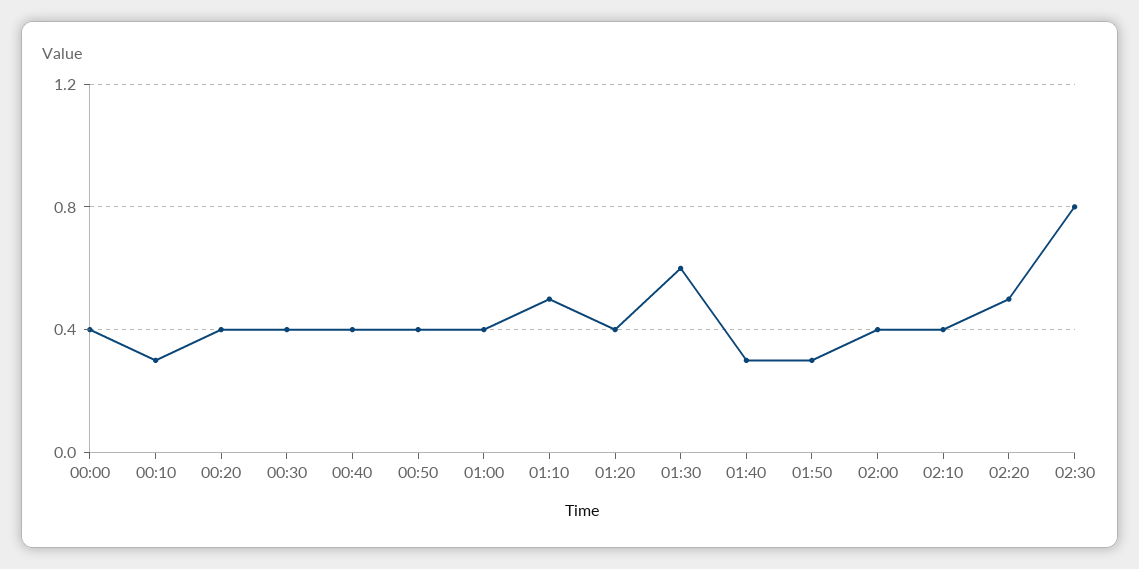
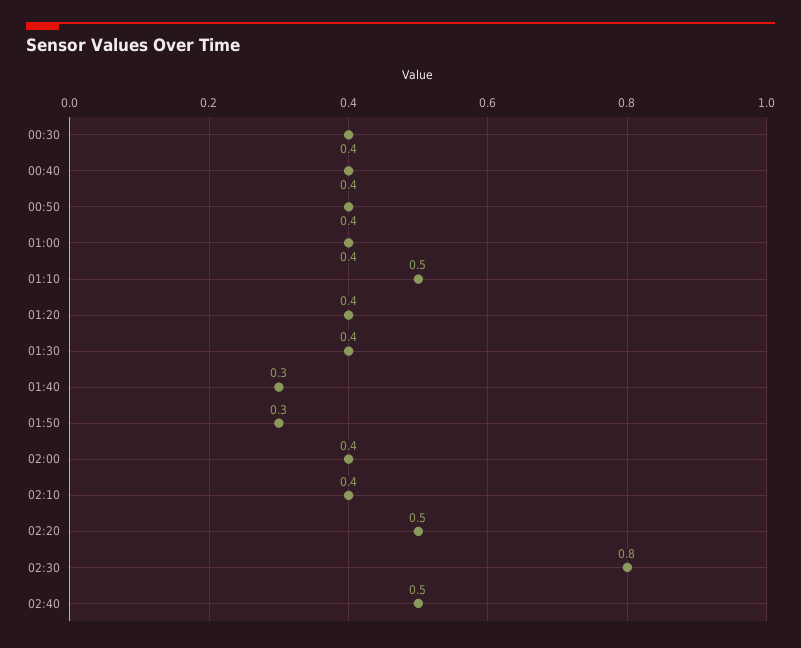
00:00: 0.4 -> none
00:10: 0.3 -> none
00:20: 0.4 -> none
01:30: 0.6 -> 0.4
02:40: none -> 0.5

